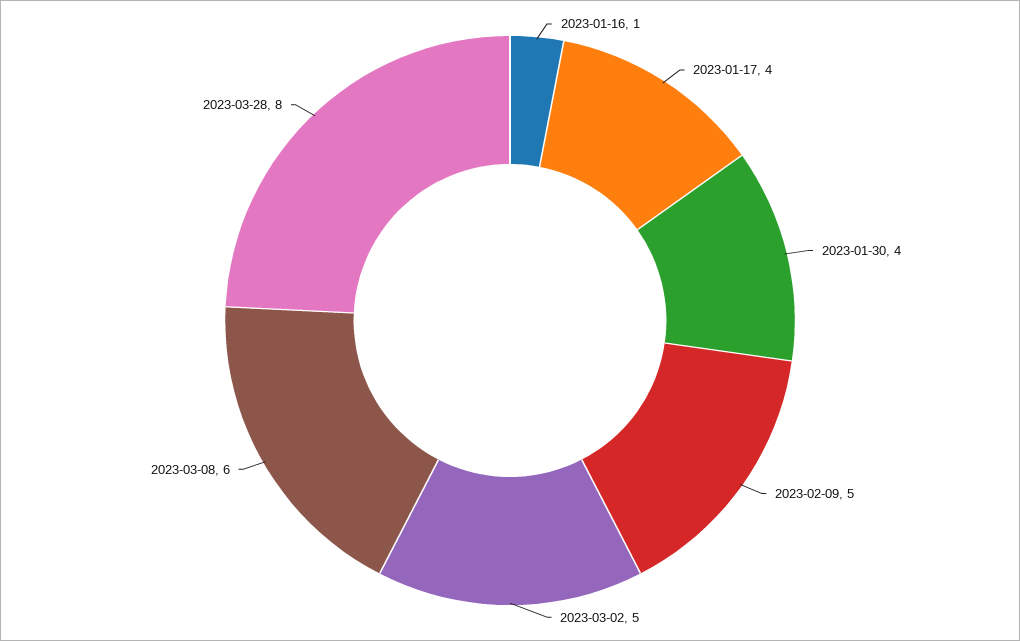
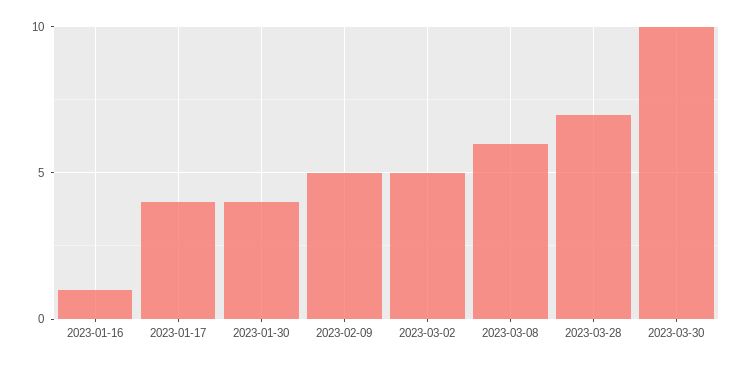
2023-03-28: 8 -> 7
2023-03-30: none -> 10

